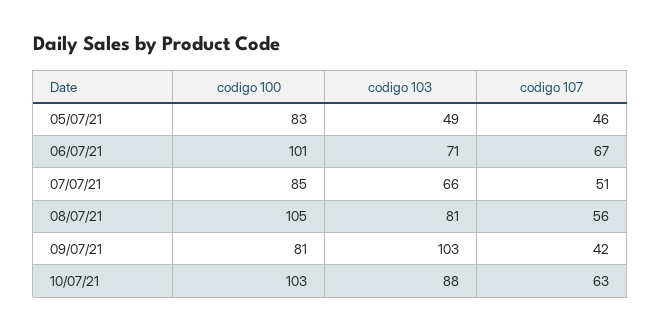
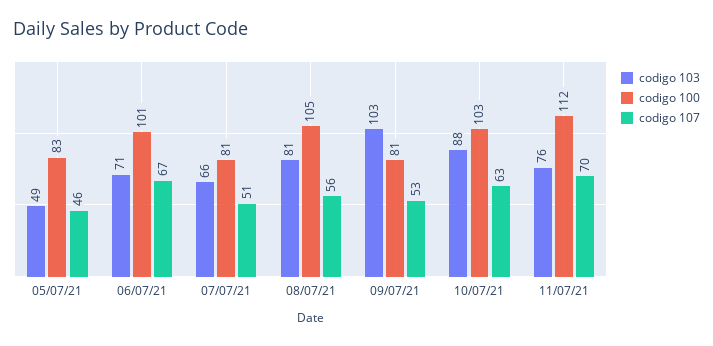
codigo 100, 07/07/21: 85 -> 81
codigo 107, 09/07/21: 42 -> 53
codigo 103, 11/07/21: none -> 76
codigo 100, 11/07/21: none -> 112
codigo 107, 11/07/21: none -> 70

